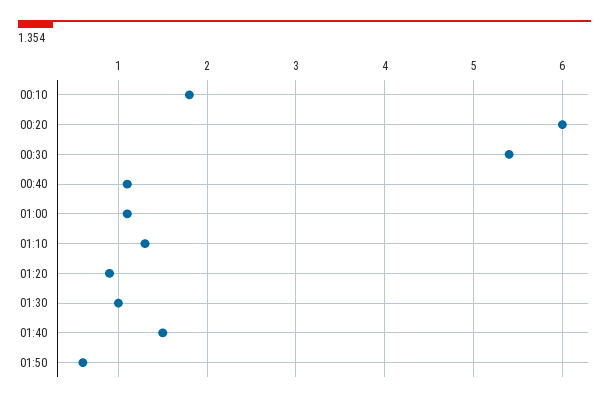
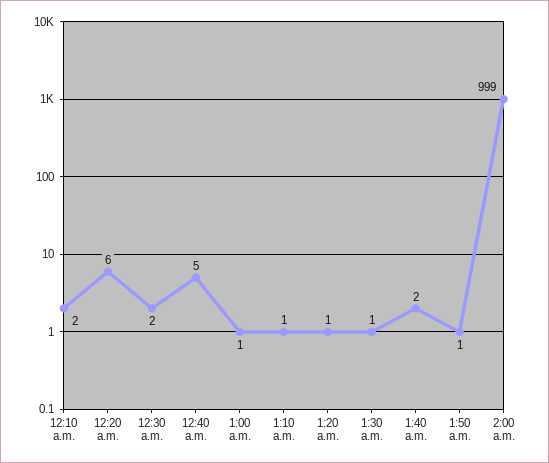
00:30: 5.4 -> 2
00:40: 1.1 -> 5
2:00 a.m.: none -> 999

